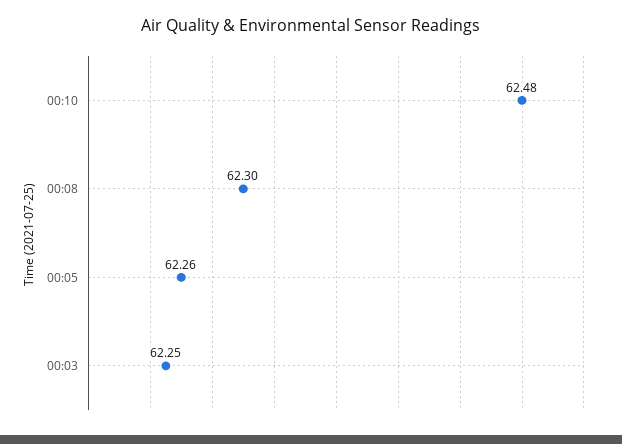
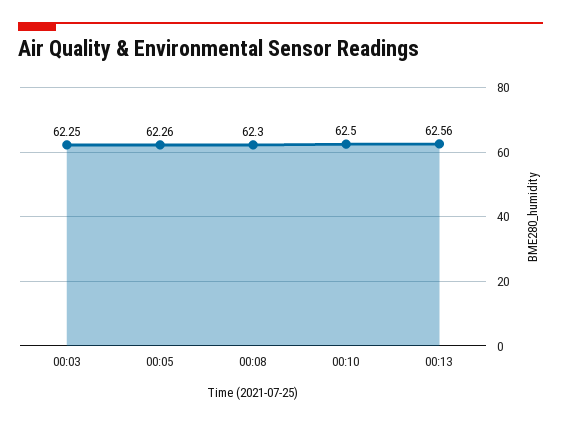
00:10: 62.48 -> 62.5
00:13: none -> 62.56

